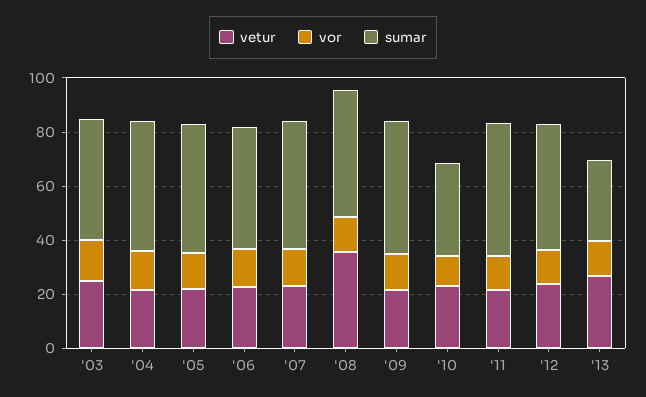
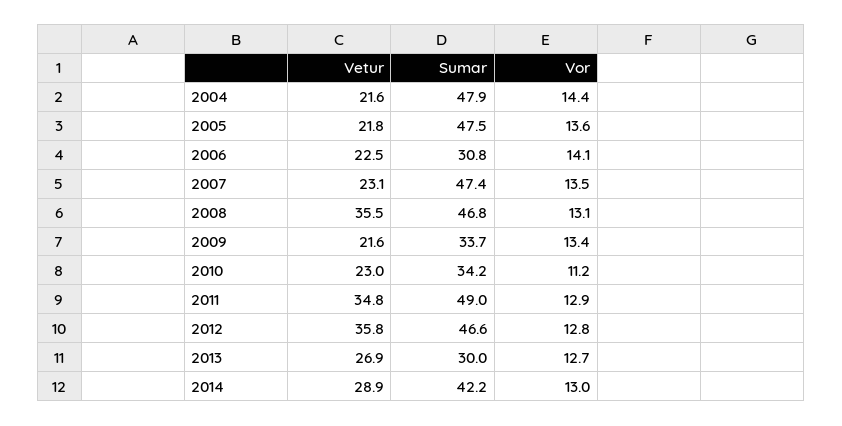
vetur, '03: 25 -> none
vor, '03: 15 -> none
sumar, '03: 45 -> none
sumar, '06: 45 -> 30.8
sumar, '09: 50 -> 33.7
vetur, '11: 20 -> 34.8
vetur, '12: 25 -> 35.8
vetur, 2014: none -> 28.9
sumar, 2014: none -> 42.2
vor, 2014: none -> 13

